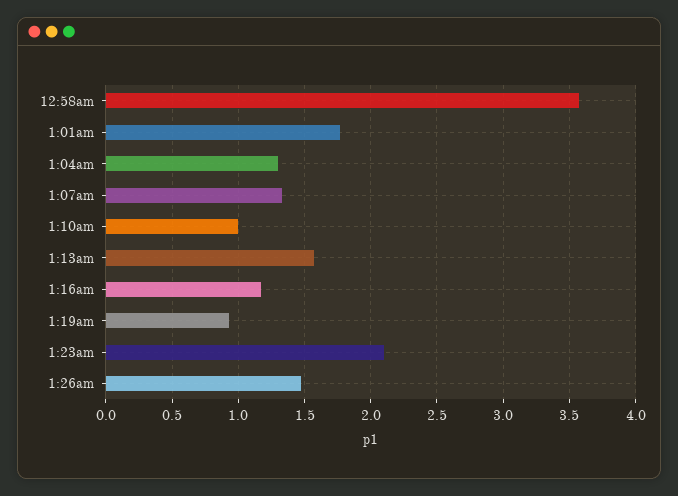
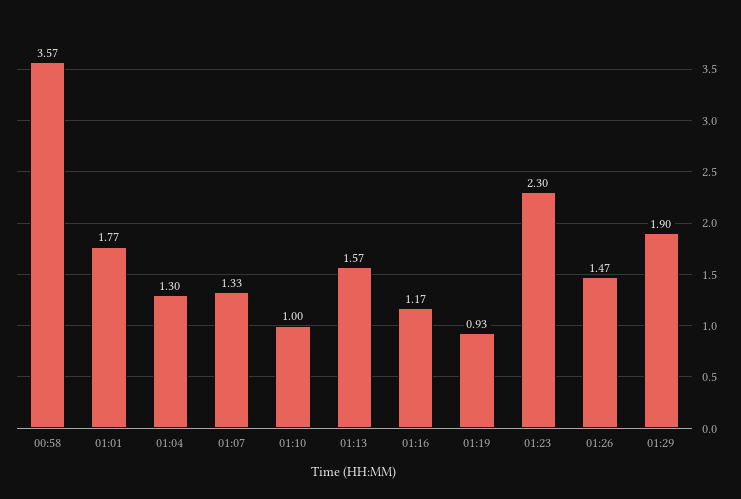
1:23am: 2.1 -> 2.3
01:29: none -> 1.9

